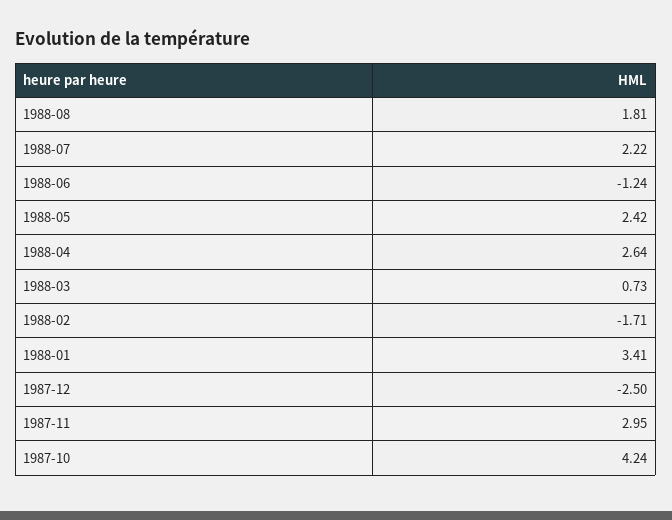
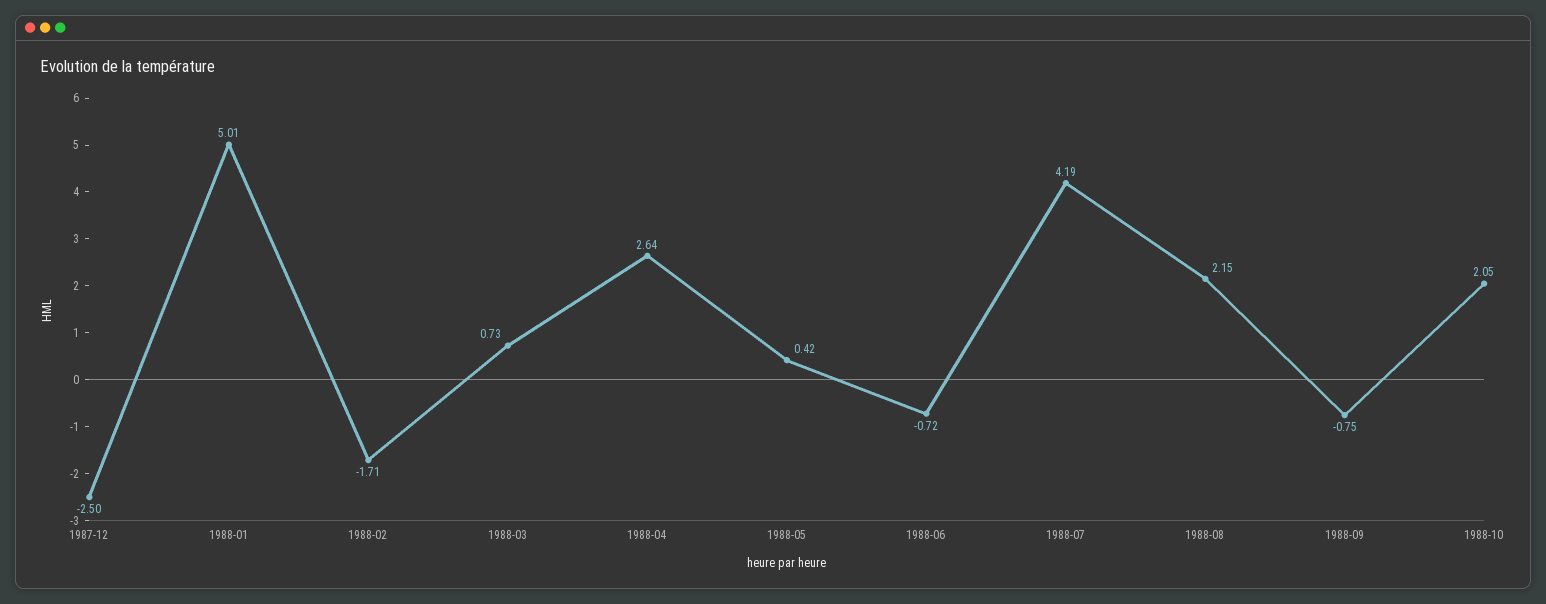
1988-08: 1.81 -> 2.15
1988-07: 2.22 -> 4.19
1988-06: -1.24 -> -0.72
1988-05: 2.42 -> 0.42
1988-01: 3.41 -> 5.01
1987-11: 2.95 -> none
1987-10: 4.24 -> none
1988-09: none -> -0.75
1988-10: none -> 2.05

